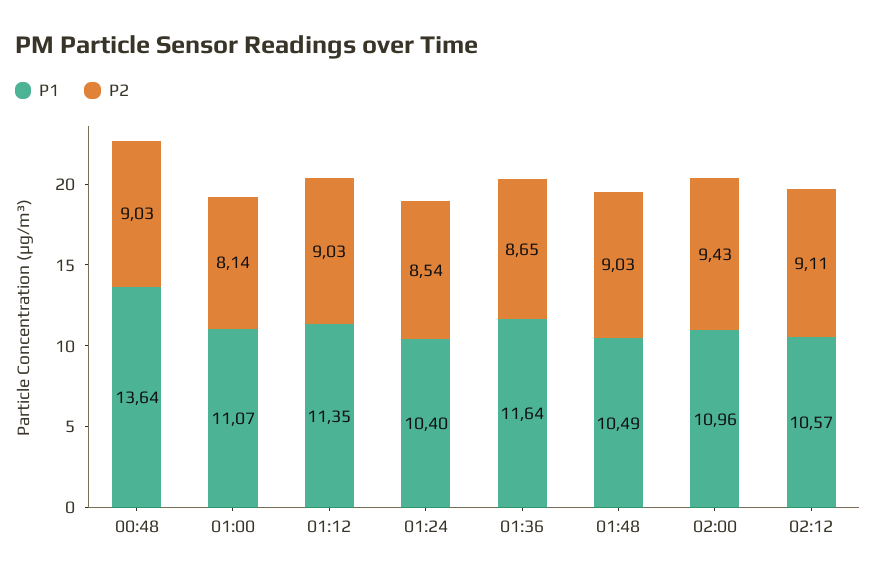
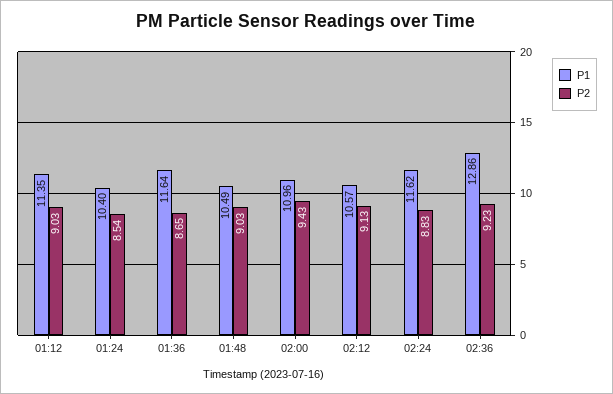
P1, 00:48: 13.64 -> none
P2, 00:48: 9.03 -> none
P1, 01:00: 11.07 -> none
P2, 01:00: 8.14 -> none
P2, 02:12: 9.11 -> 9.13
P1, 02:24: none -> 11.62
P2, 02:24: none -> 8.83
P1, 02:36: none -> 12.86
P2, 02:36: none -> 9.23

